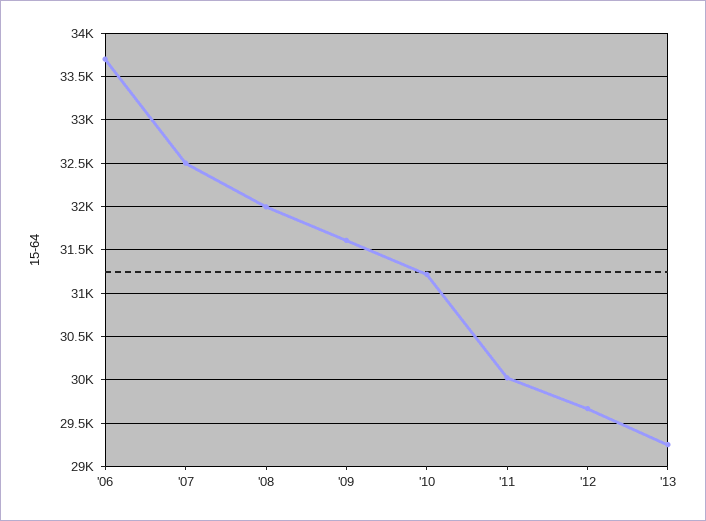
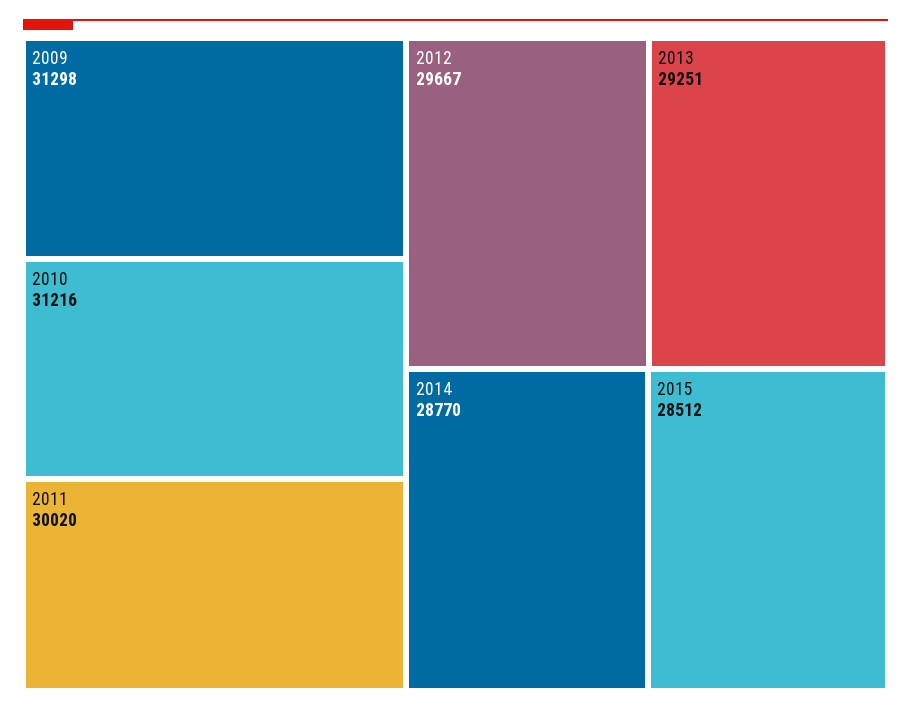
'06: 33700 -> none
'07: 32500 -> none
'08: 32000 -> none
'09: 31600 -> 31298
2014: none -> 28770
2015: none -> 28512

